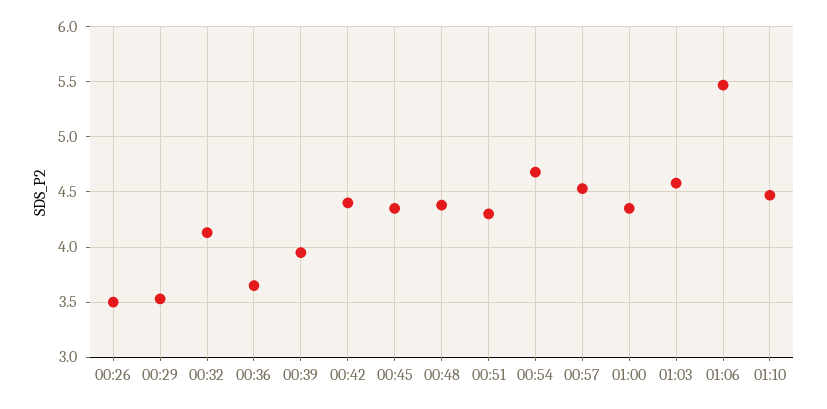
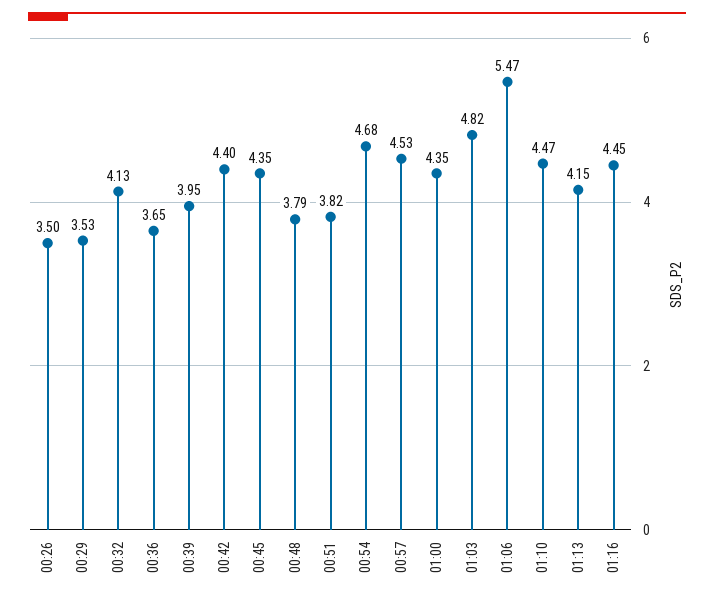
00:48: 4.4 -> 3.79
00:51: 4.3 -> 3.82
01:03: 4.6 -> 4.82
01:13: none -> 4.15
01:16: none -> 4.45

